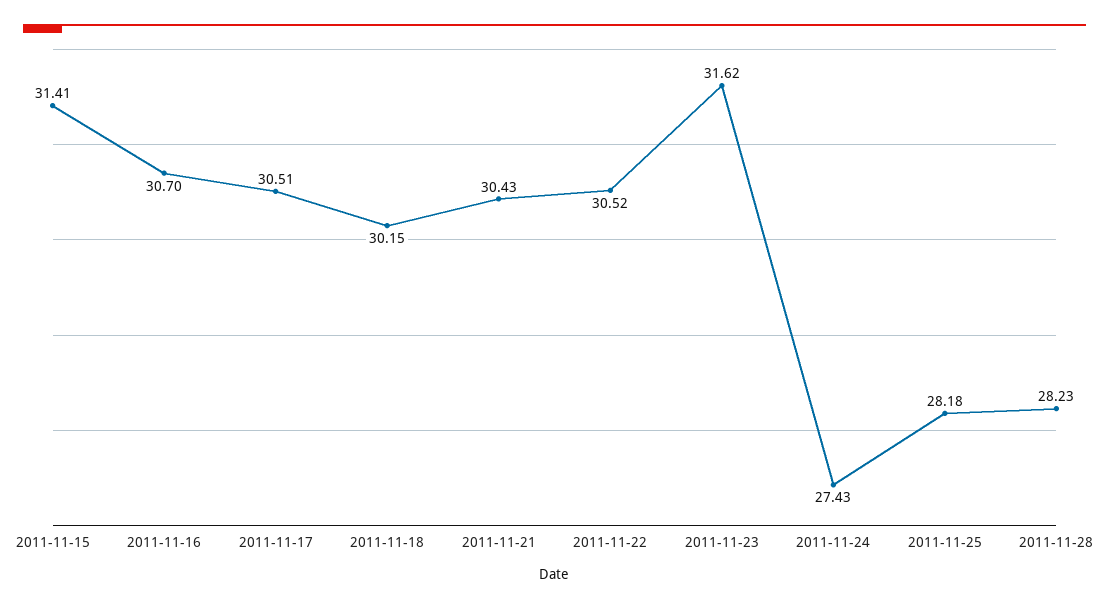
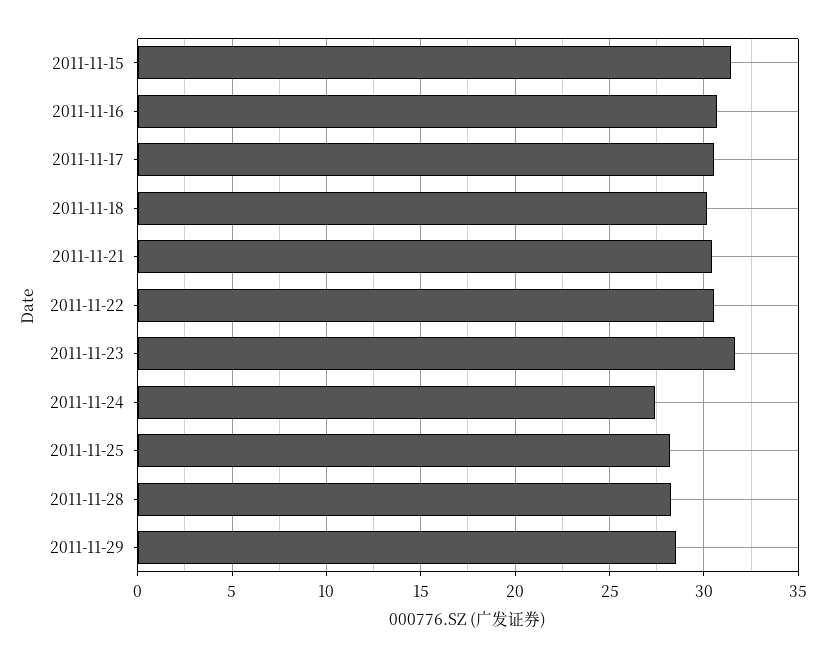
2011-11-29: none -> 28.5

